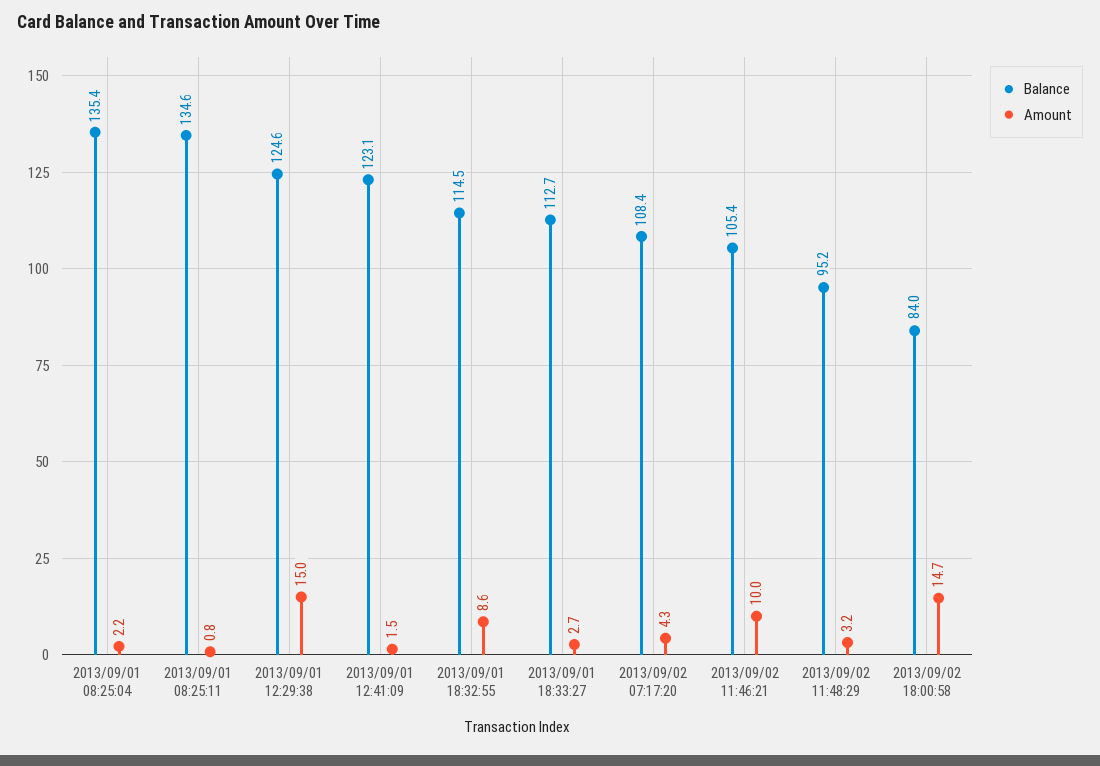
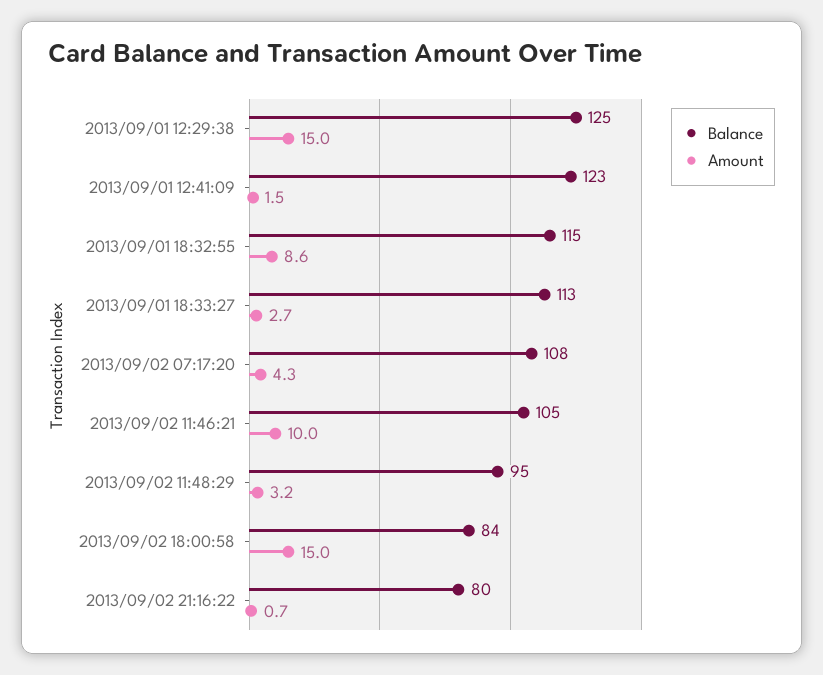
Balance, 2013/09/01 08:25:04: 135.4 -> none
Amount, 2013/09/01 08:25:04: 2.2 -> none
Balance, 2013/09/01 08:25:11: 134.6 -> none
Amount, 2013/09/01 08:25:11: 0.8 -> none
Amount, 2013/09/02 18:00:58: 14.7 -> 15
Balance, 2013/09/02 21:16:22: none -> 80
Amount, 2013/09/02 21:16:22: none -> 0.7

